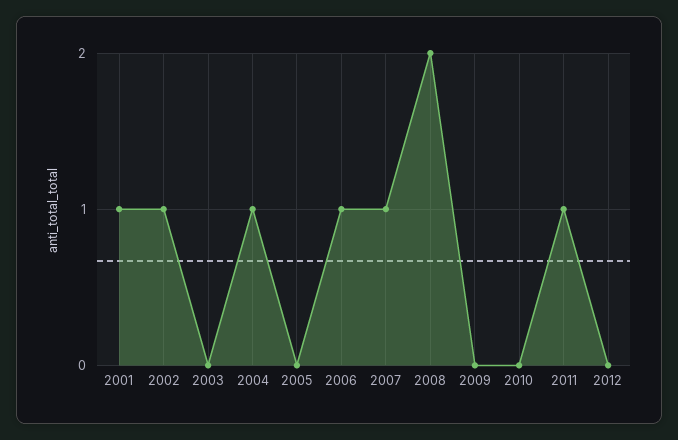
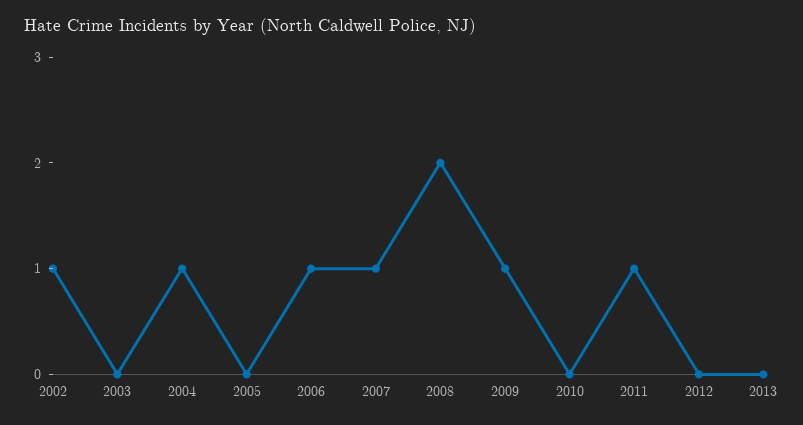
2001: 1 -> none
2009: 0 -> 1
2013: none -> 0

